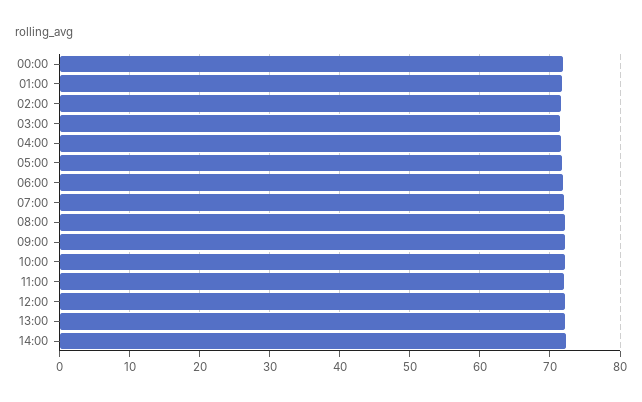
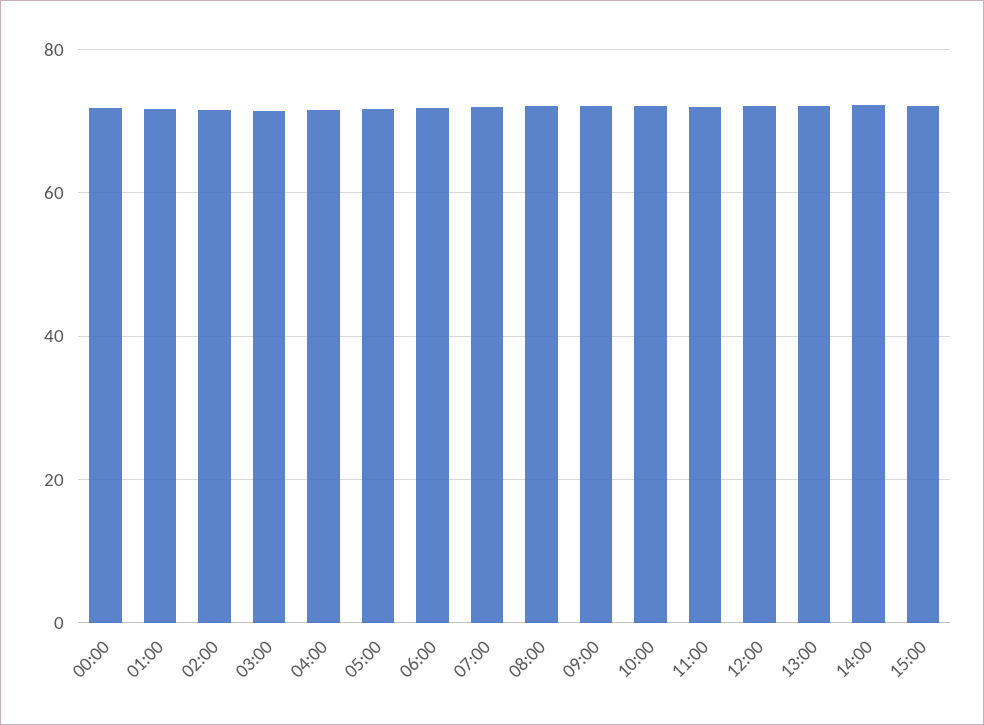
15:00: none -> 72

